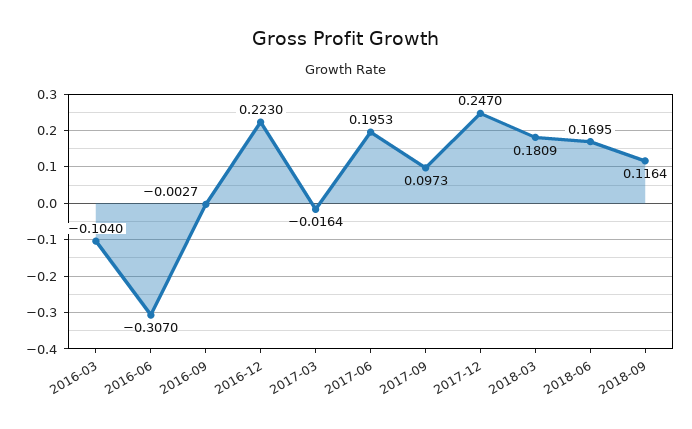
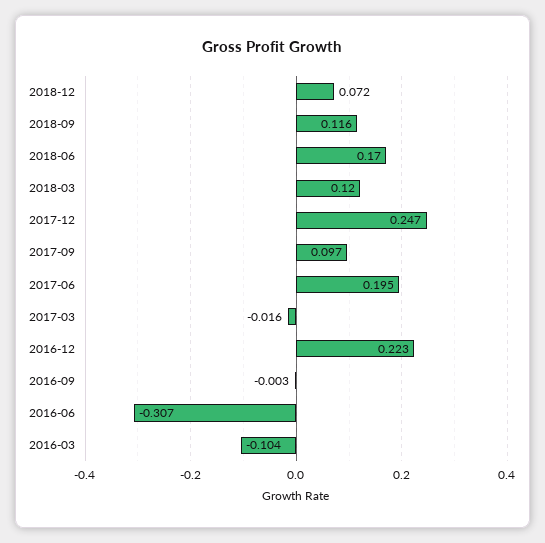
2018-03: 0.1809 -> 0.12
2018-12: none -> 0.072

